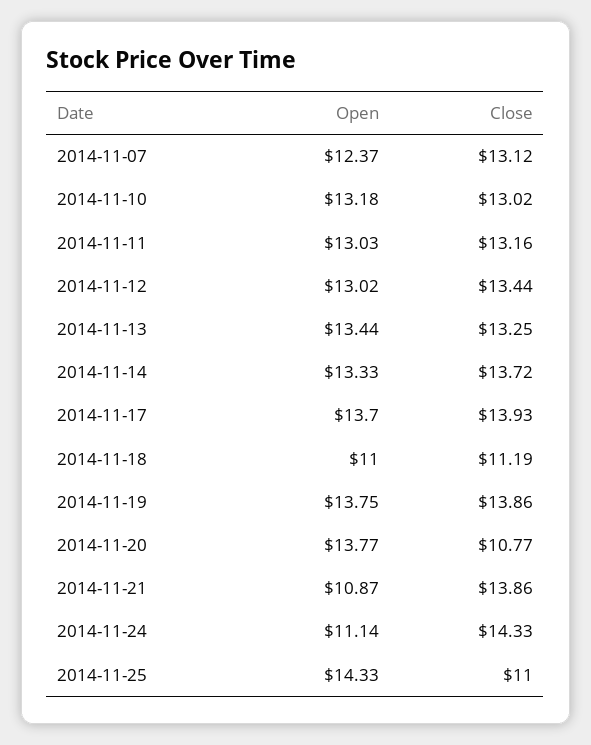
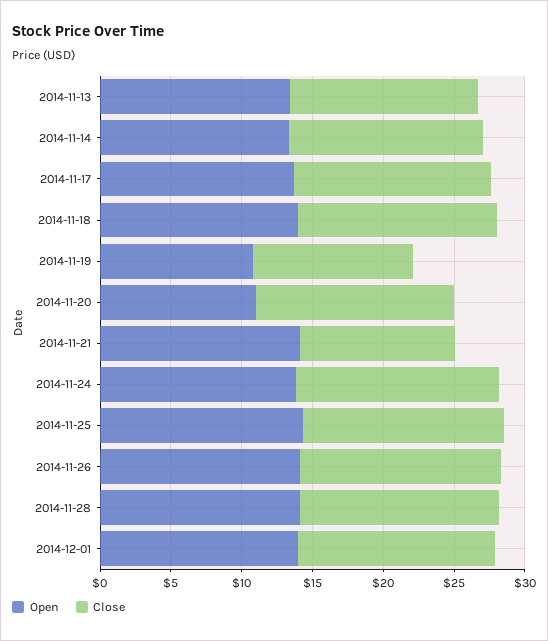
Open, 2014-11-07: 12.37 -> none
Close, 2014-11-07: 13.12 -> none
Open, 2014-11-10: 13.18 -> none
Close, 2014-11-10: 13.02 -> none
Open, 2014-11-11: 13.03 -> none
Close, 2014-11-11: 13.16 -> none
Open, 2014-11-12: 13.02 -> none
Close, 2014-11-12: 13.44 -> none
Open, 2014-11-18: 11 -> 14
Close, 2014-11-18: 11.19 -> 14
Open, 2014-11-19: 13.75 -> 11
Close, 2014-11-19: 13.86 -> 11
Open, 2014-11-20: 13.77 -> 11
Close, 2014-11-20: 10.77 -> 14
Open, 2014-11-21: 10.87 -> 14
Close, 2014-11-21: 13.86 -> 11
Open, 2014-11-24: 11.14 -> 14
Close, 2014-11-25: 11 -> 14
Open, 2014-11-26: none -> 14
Close, 2014-11-26: none -> 14
Open, 2014-11-28: none -> 14
Close, 2014-11-28: none -> 14
Open, 2014-12-01: none -> 14
Close, 2014-12-01: none -> 14

